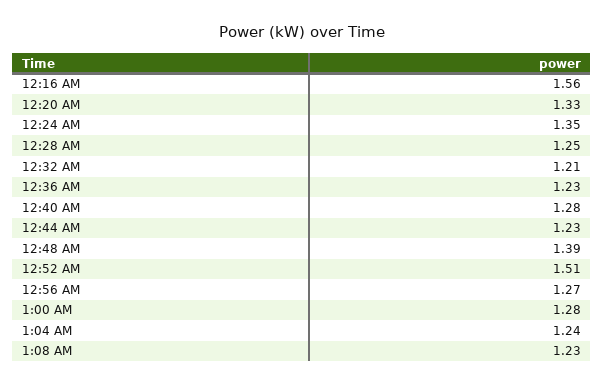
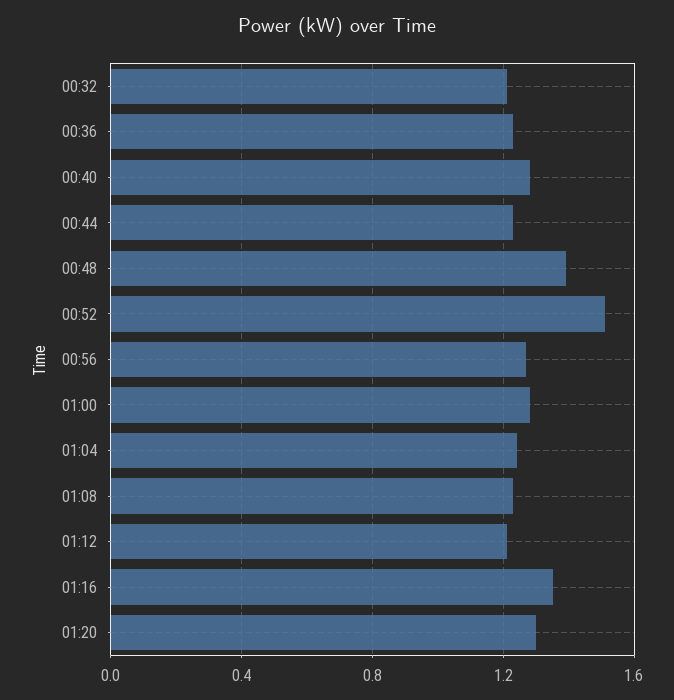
12:16 AM: 1.56 -> none
12:20 AM: 1.33 -> none
12:24 AM: 1.35 -> none
12:28 AM: 1.25 -> none
01:12: none -> 1.2
01:16: none -> 1.35
01:20: none -> 1.3

